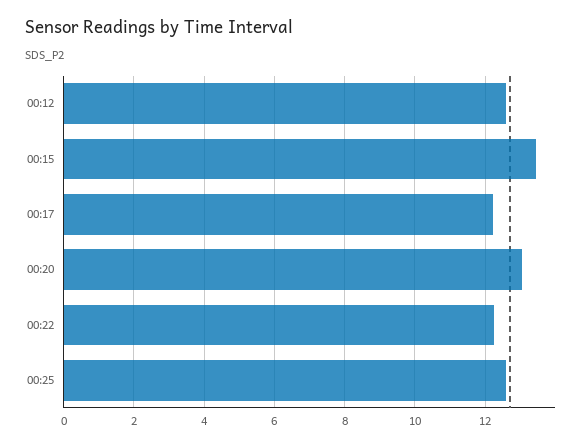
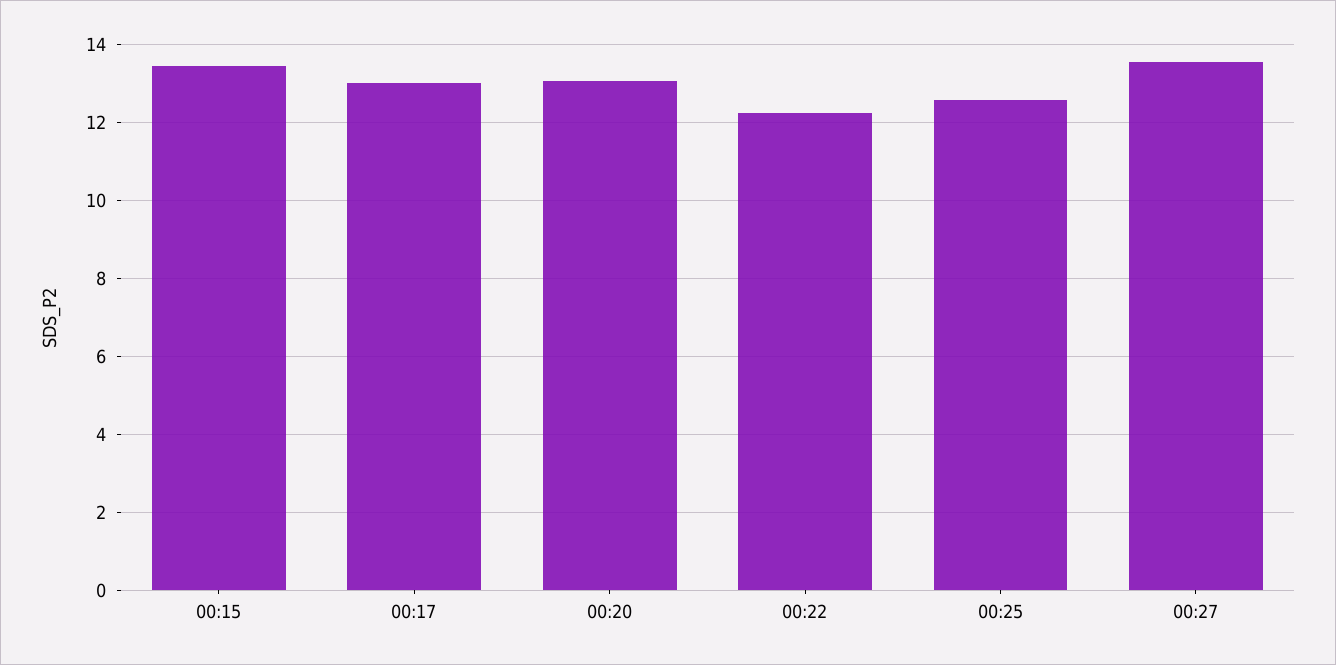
00:12: 12.6 -> none
00:17: 12.2 -> 13
00:27: none -> 13.6

